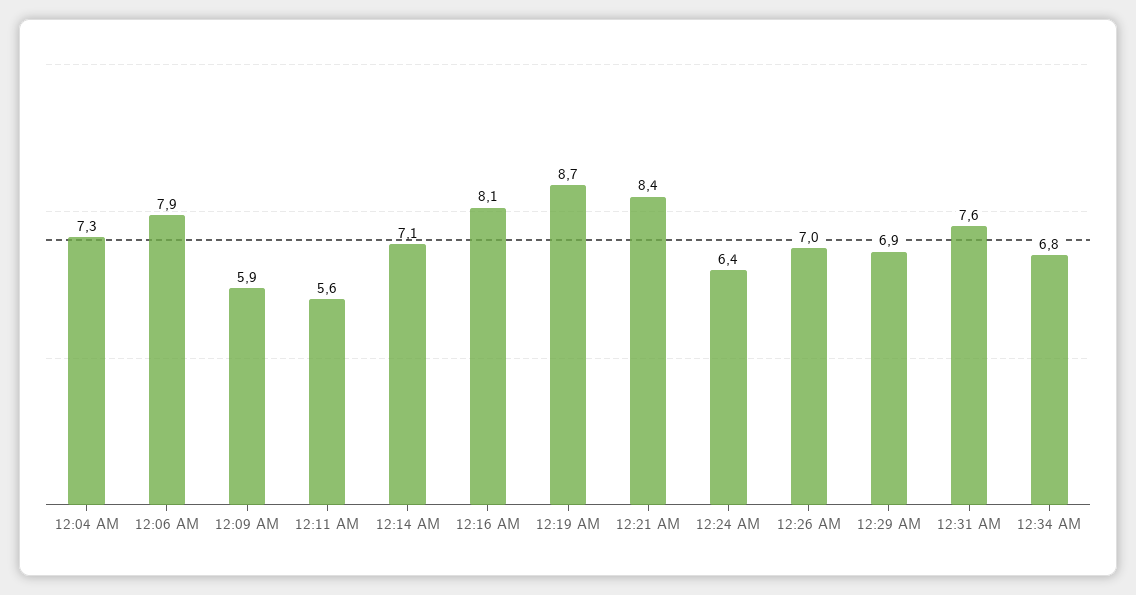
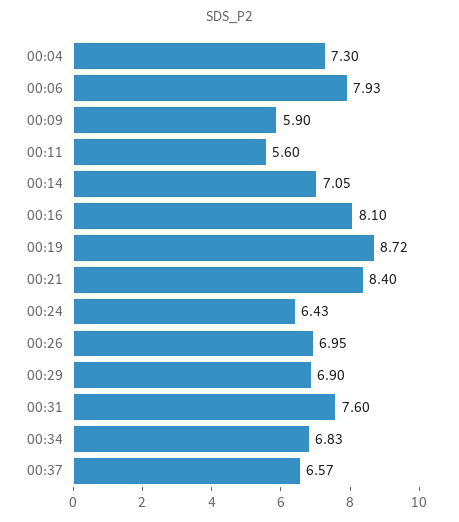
00:37: none -> 6.57

